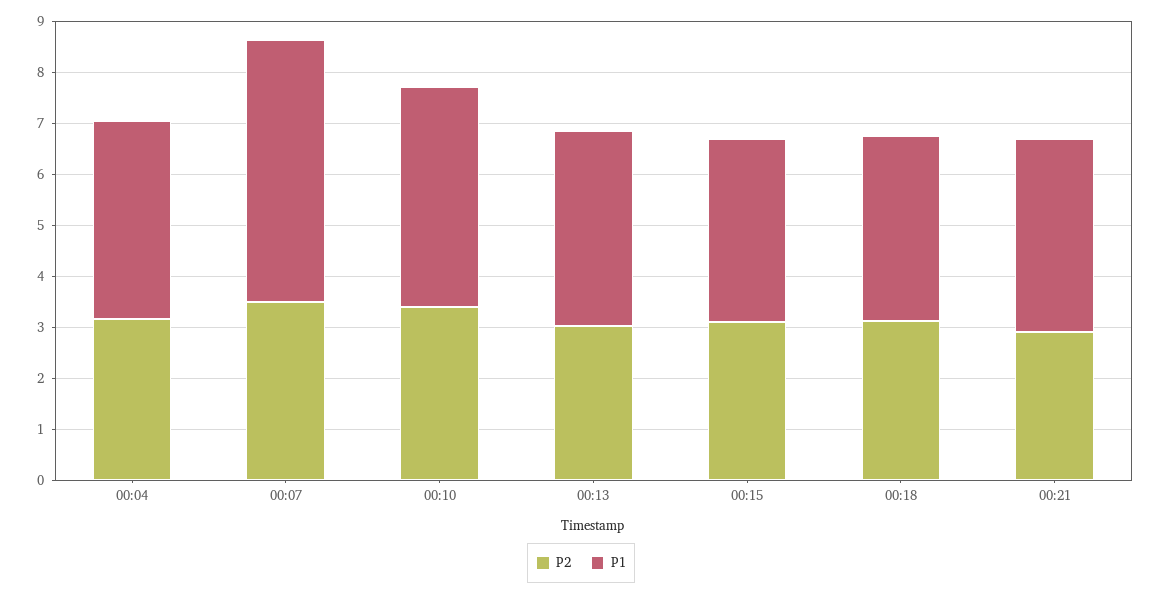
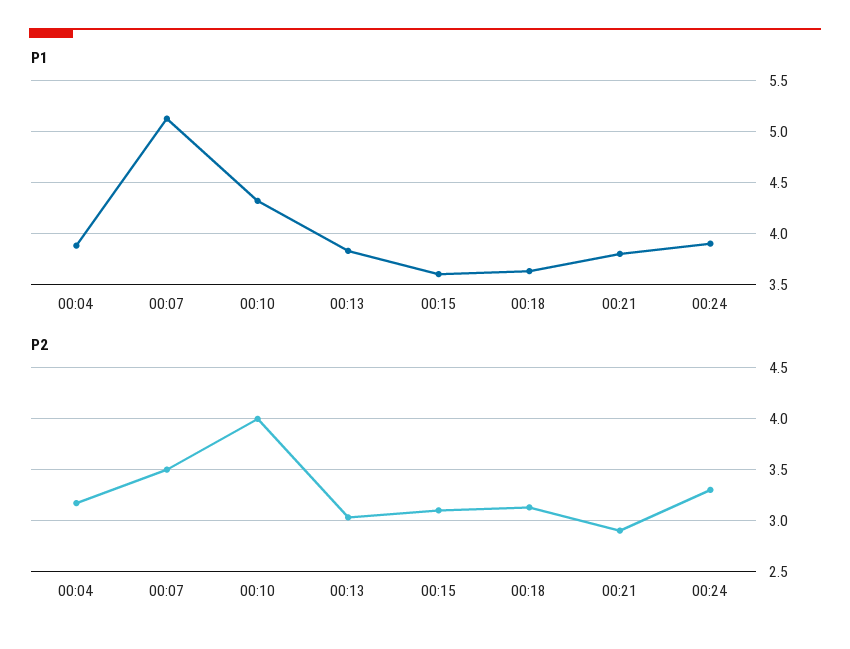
P2, 00:10: 3.4 -> 4
P1, 00:24: none -> 3.9
P2, 00:24: none -> 3.3

